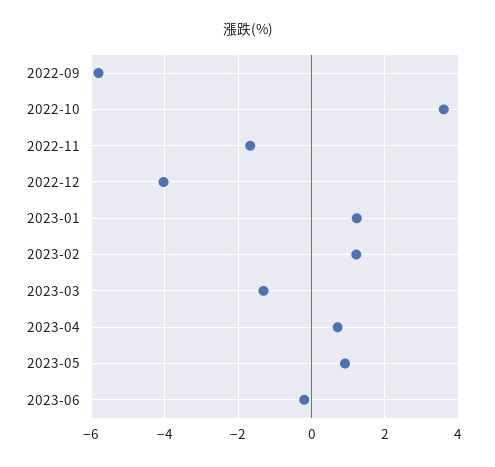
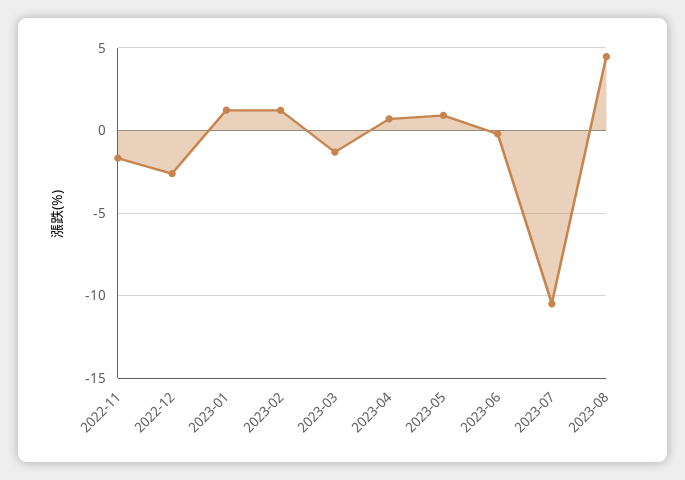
2022-09: -5.8 -> none
2022-10: 3.6 -> none
2022-12: -4 -> -2.5
2023-07: none -> -10.5
2023-08: none -> 4.5

